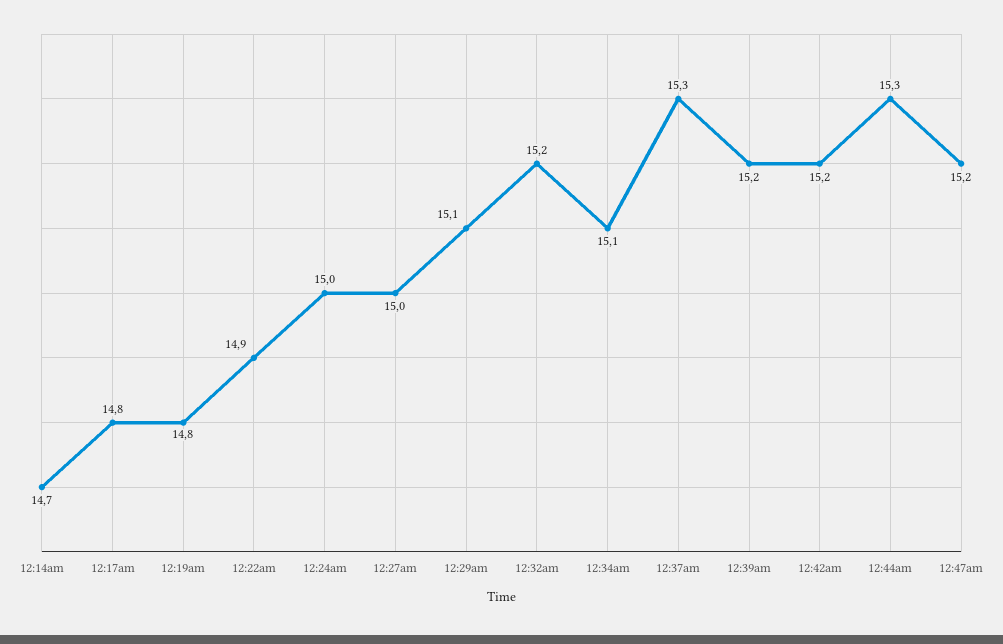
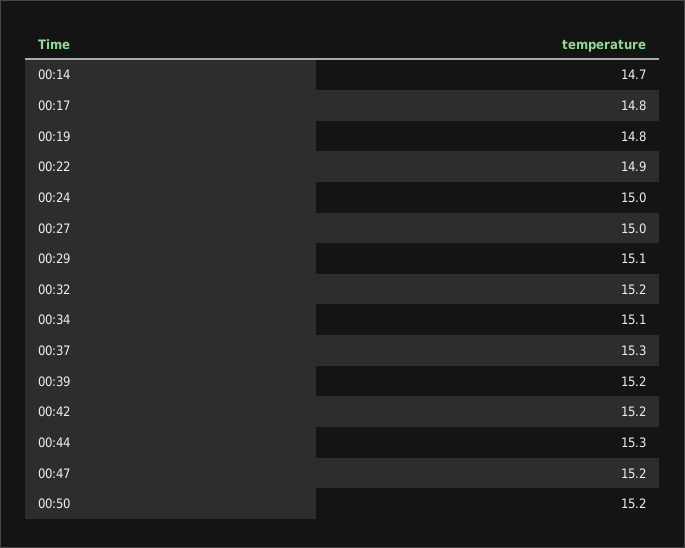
00:50: none -> 15.2

